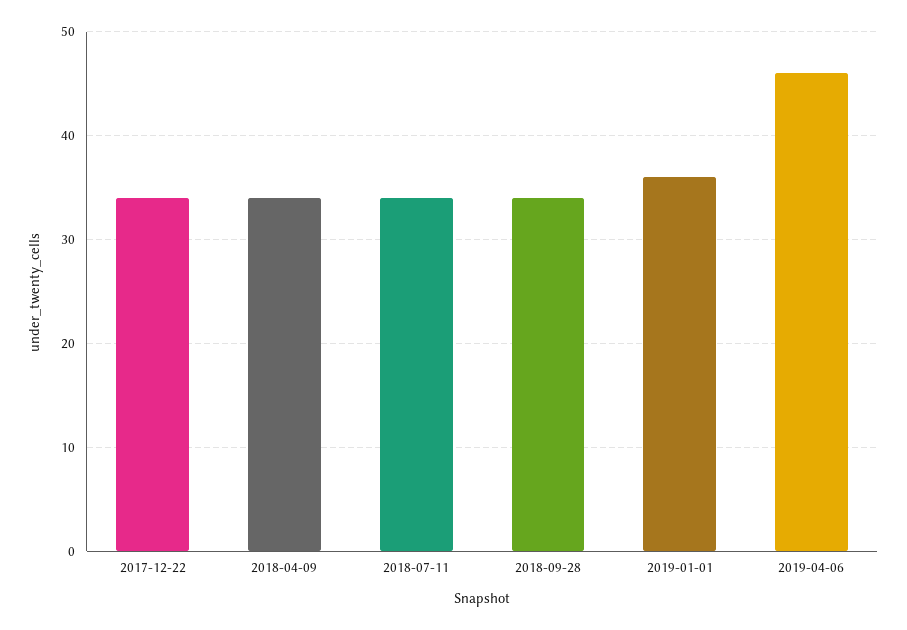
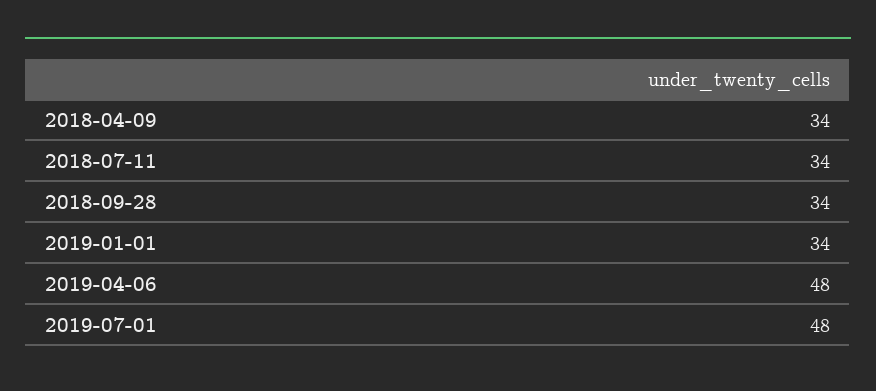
2017-12-22: 34 -> none
2019-01-01: 36 -> 34
2019-04-06: 46 -> 48
2019-07-01: none -> 48

